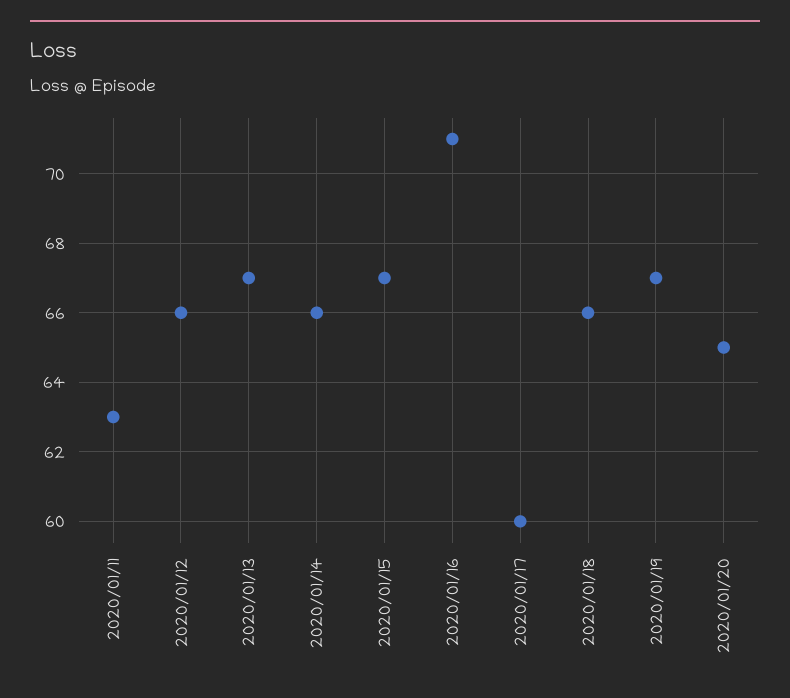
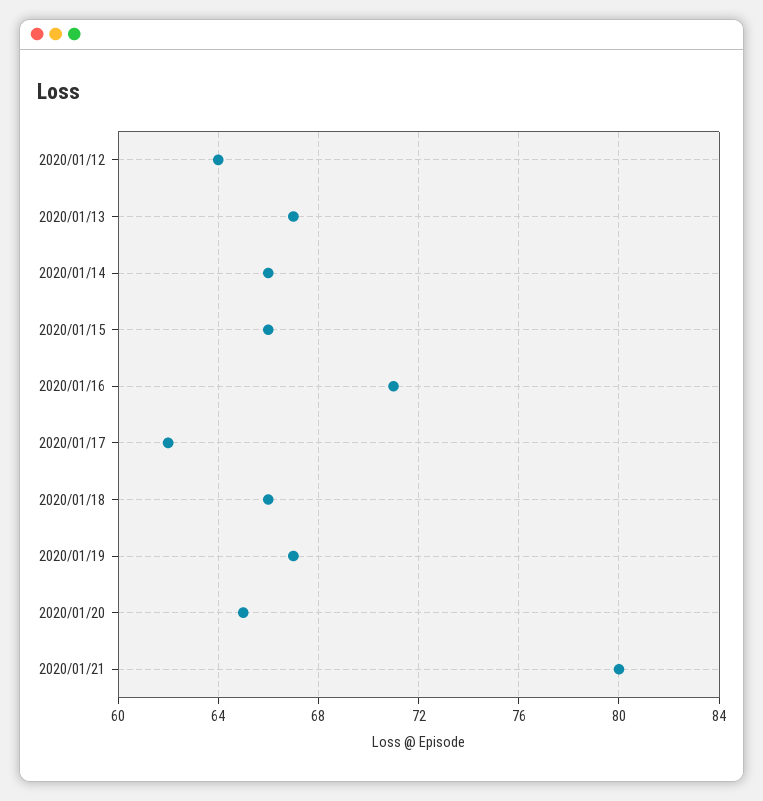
2020/01/11: 63 -> none
2020/01/12: 66 -> 64
2020/01/15: 67 -> 66
2020/01/17: 60 -> 62
2020/01/21: none -> 80

